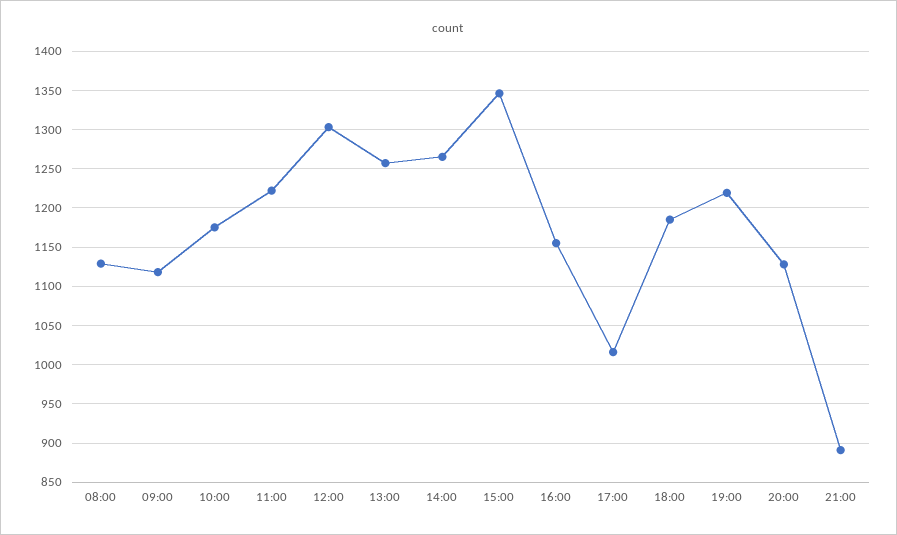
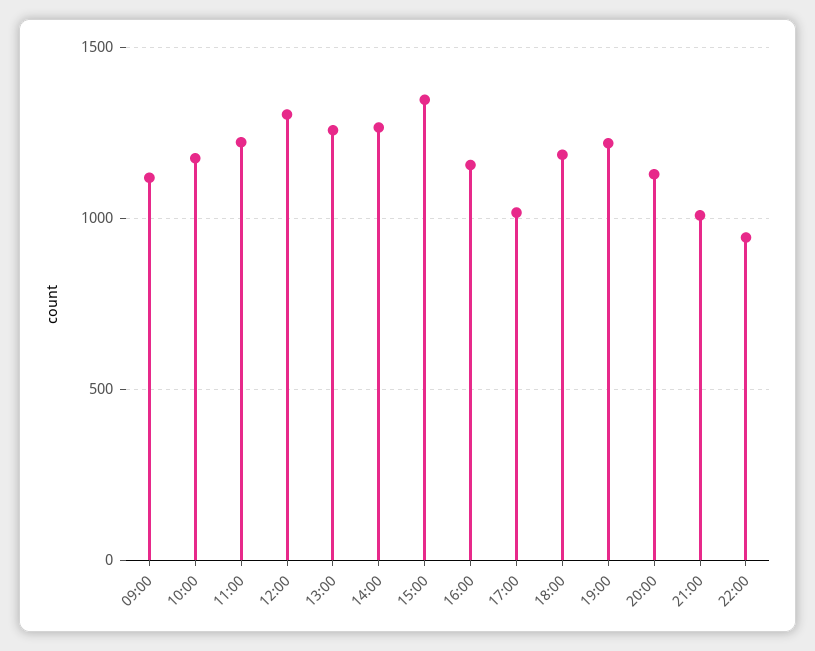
08:00: 1130 -> none
21:00: 890 -> 1000
22:00: none -> 950

